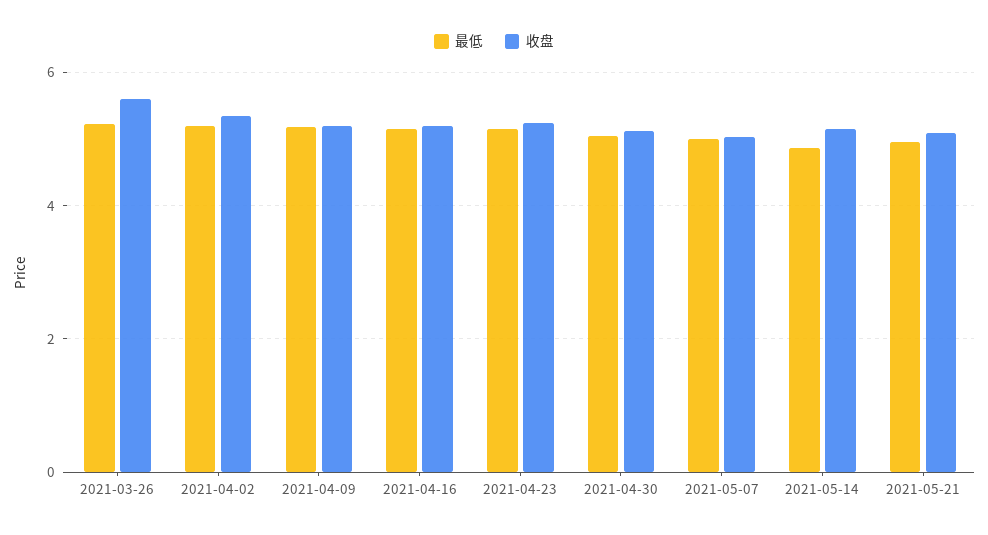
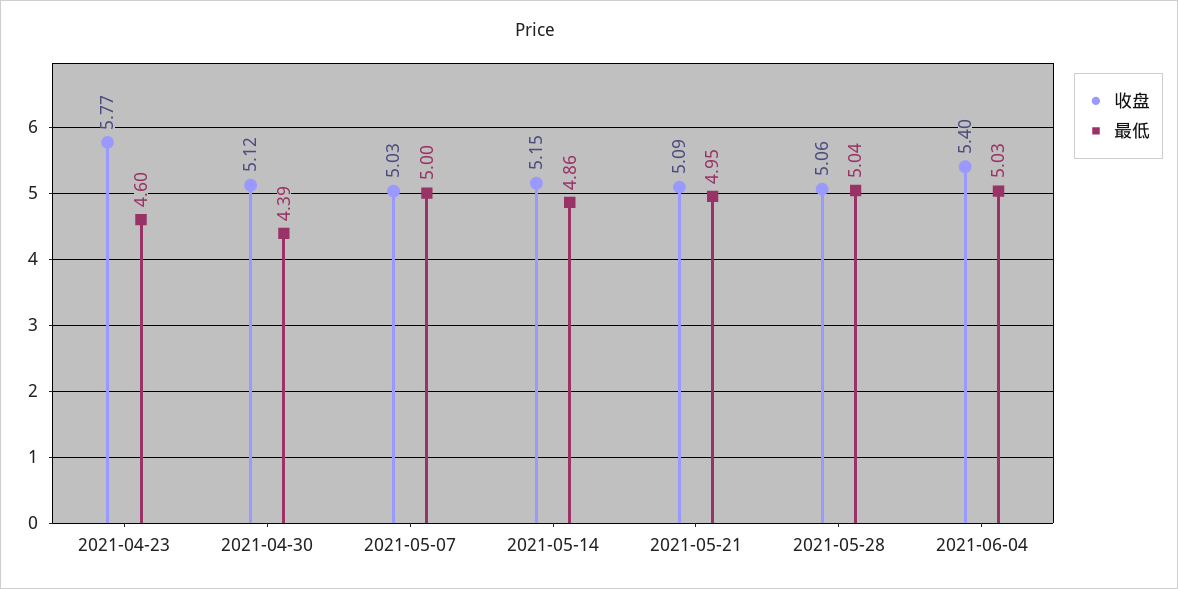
最低, 2021-03-26: 5.2 -> none
收盘, 2021-03-26: 5.6 -> none
最低, 2021-04-02: 5.2 -> none
收盘, 2021-04-02: 5.4 -> none
最低, 2021-04-09: 5.2 -> none
收盘, 2021-04-09: 5.2 -> none
最低, 2021-04-16: 5.2 -> none
收盘, 2021-04-16: 5.2 -> none
最低, 2021-04-23: 5.2 -> 4.6
收盘, 2021-04-23: 5.2 -> 5.77
最低, 2021-04-30: 5 -> 4.39
收盘, 2021-05-28: none -> 5.06
最低, 2021-05-28: none -> 5.04
收盘, 2021-06-04: none -> 5.4
最低, 2021-06-04: none -> 5.03

